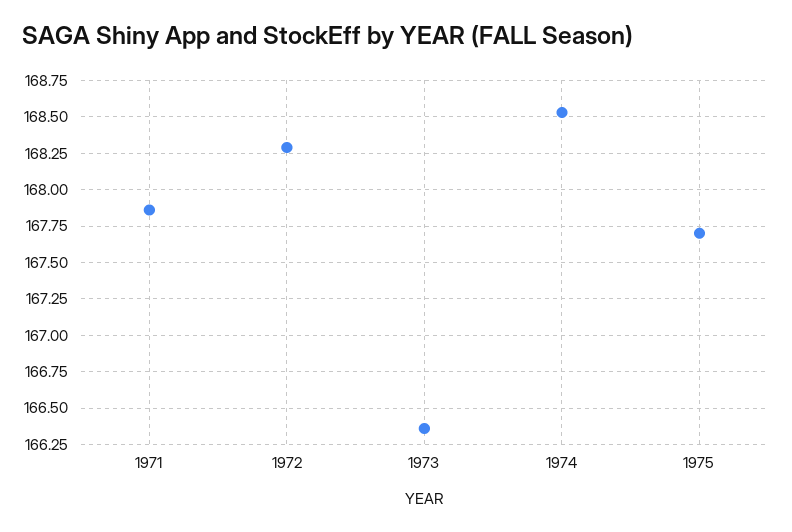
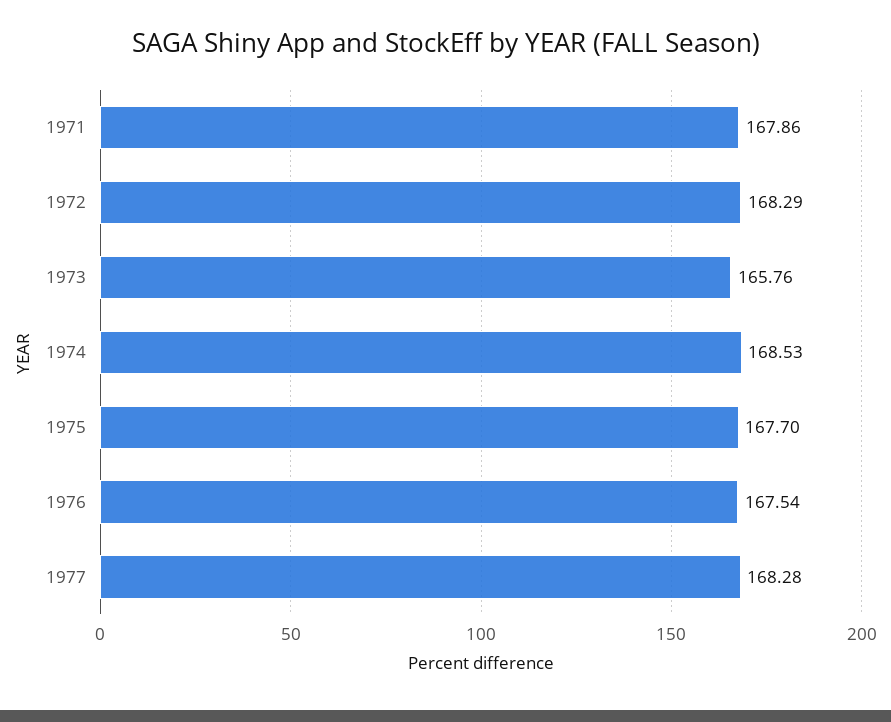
1973: 166.35 -> 165.76
1976: none -> 167.54
1977: none -> 168.28

